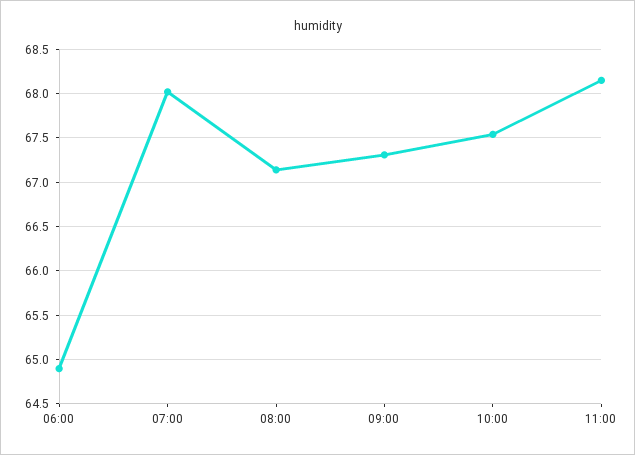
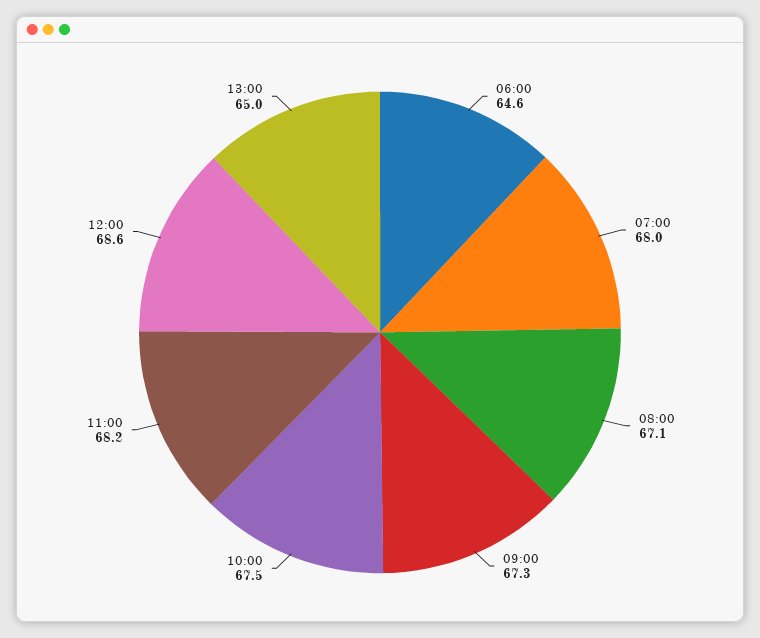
06:00: 64.9 -> 64.6
12:00: none -> 68.6
13:00: none -> 65

